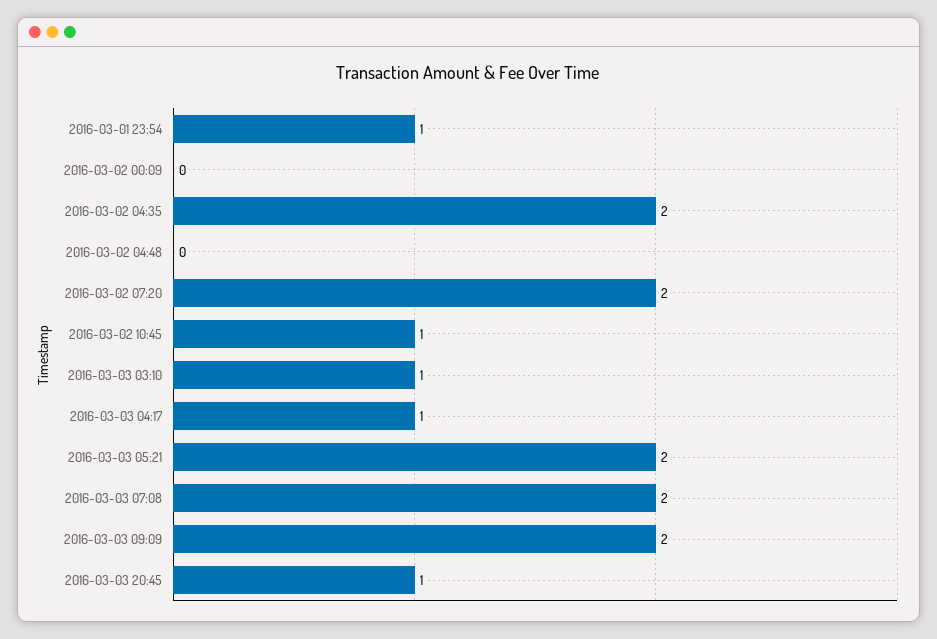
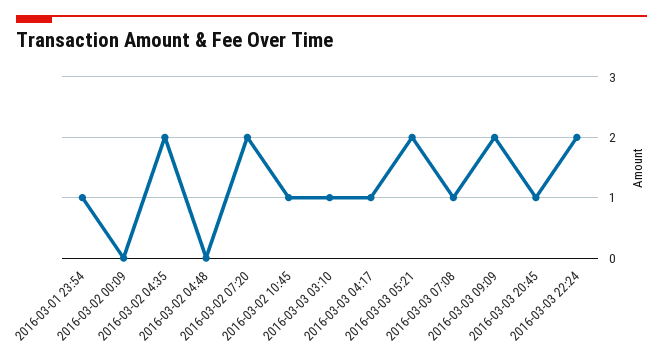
2016-03-03 07:08: 2 -> 1
2016-03-03 22:24: none -> 2

